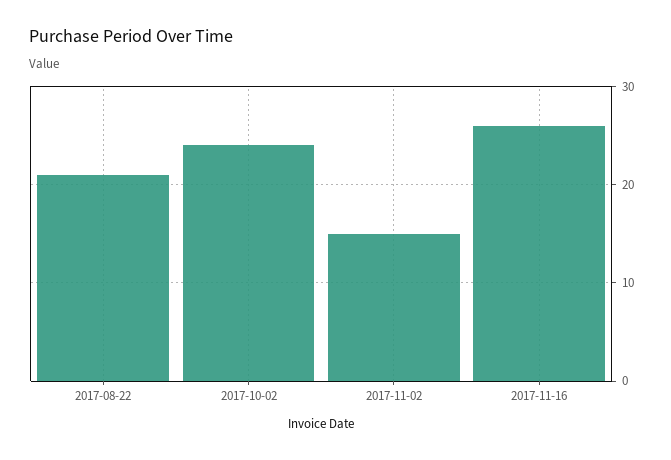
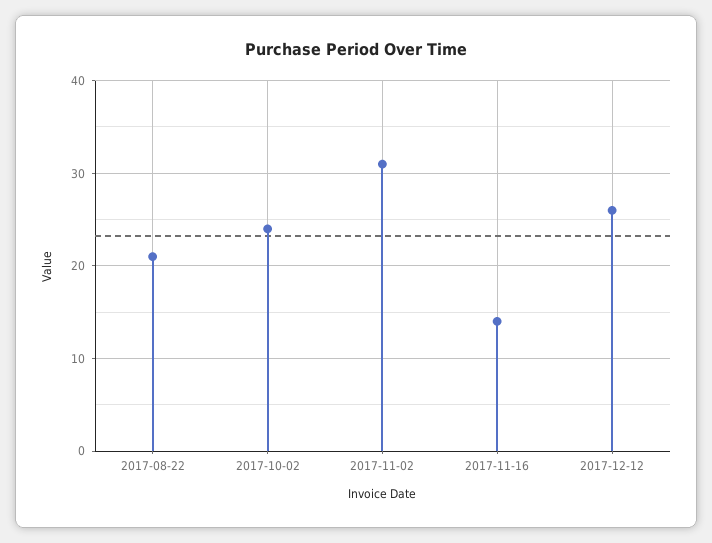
2017-11-02: 15 -> 31
2017-11-16: 26 -> 14
2017-12-12: none -> 26

